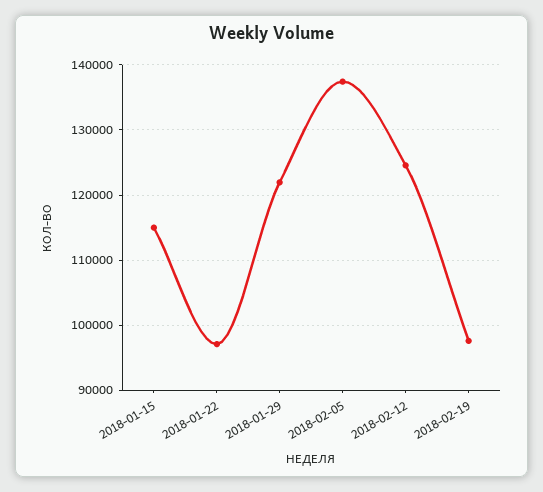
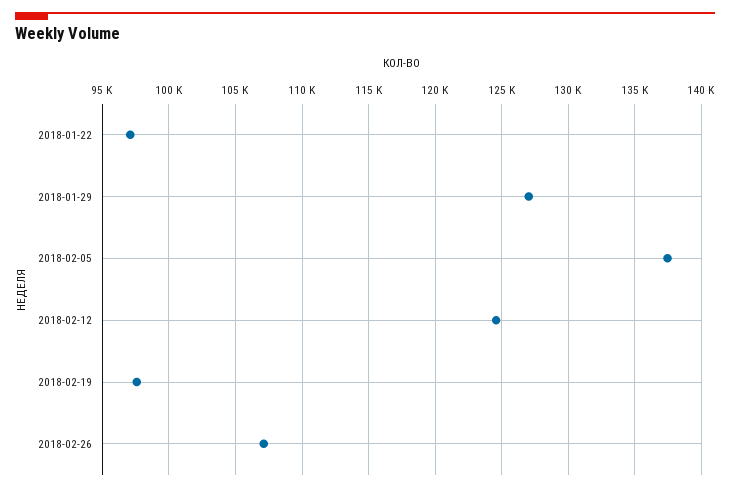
2018-01-15: 115000 -> none
2018-01-29: 122000 -> 127000
2018-02-26: none -> 107000

